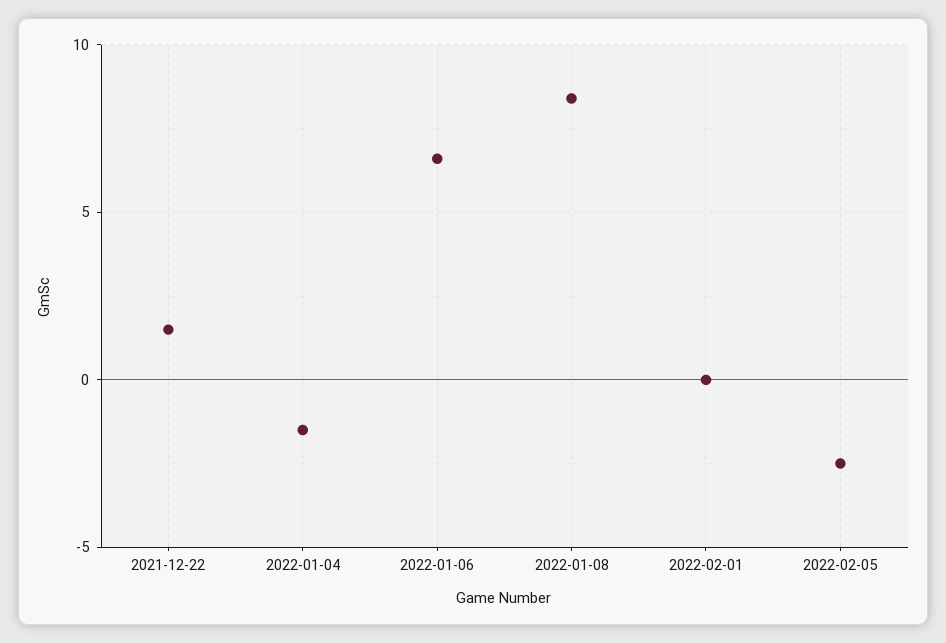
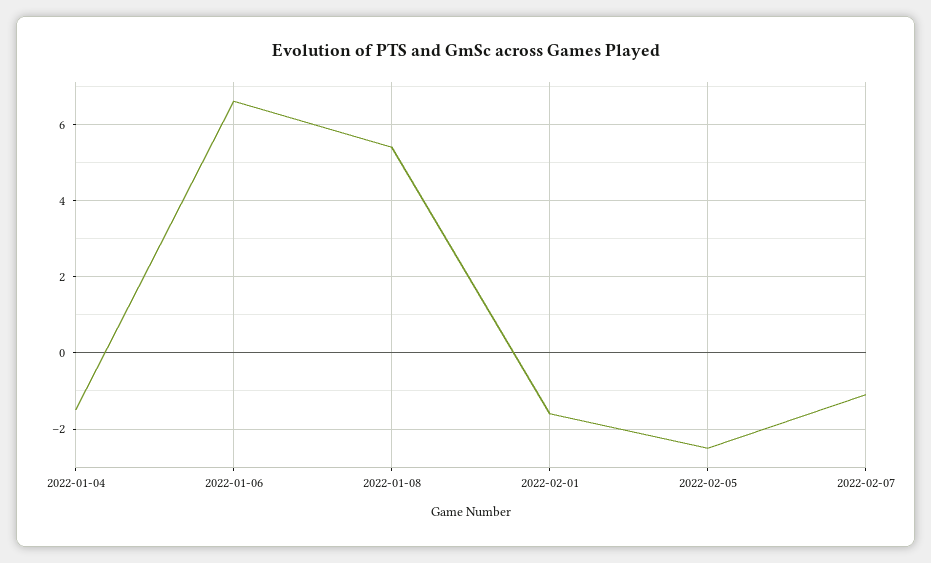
2021-12-22: 1.5 -> none
2022-01-08: 8.5 -> 5.5
2022-02-01: 0 -> -1.5
2022-02-07: none -> -1

